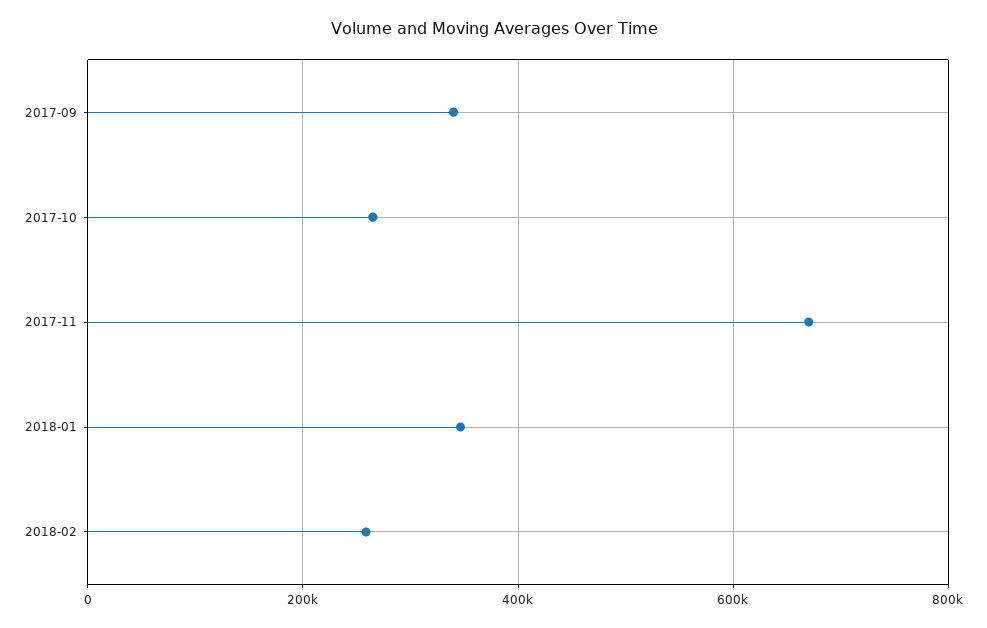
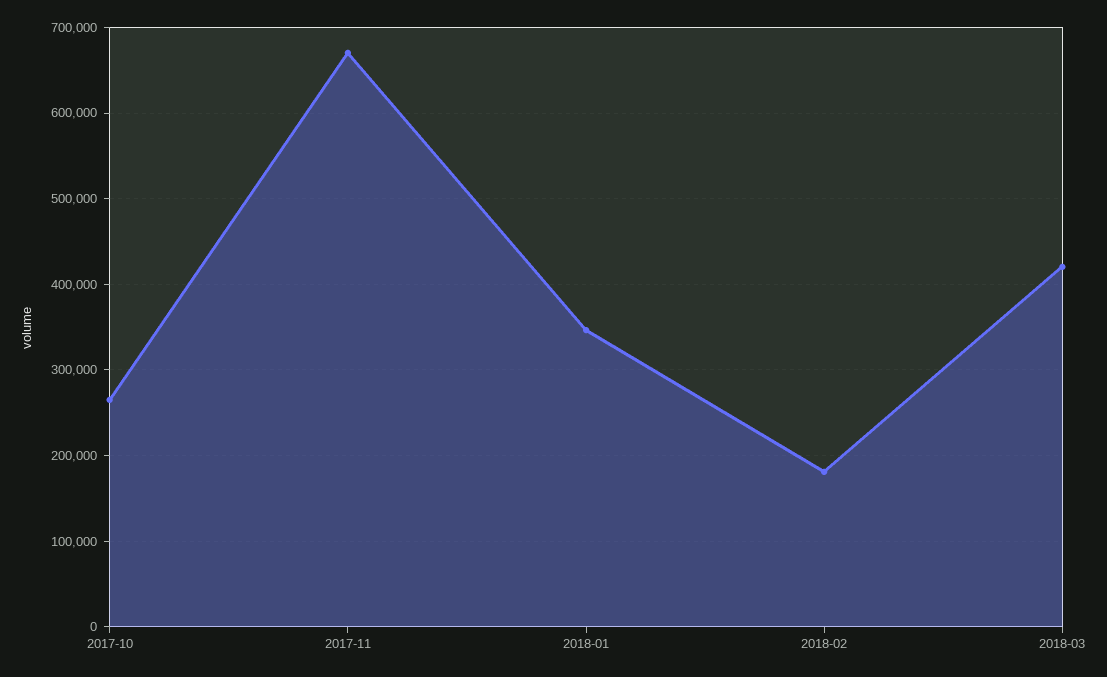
2017-09: 340000 -> none
2018-02: 260000 -> 180000
2018-03: none -> 420000

